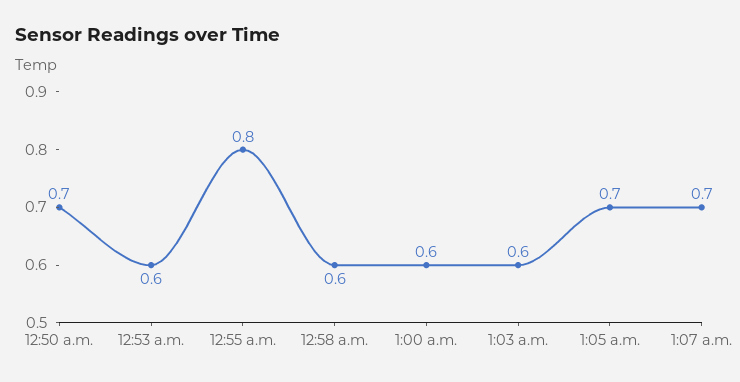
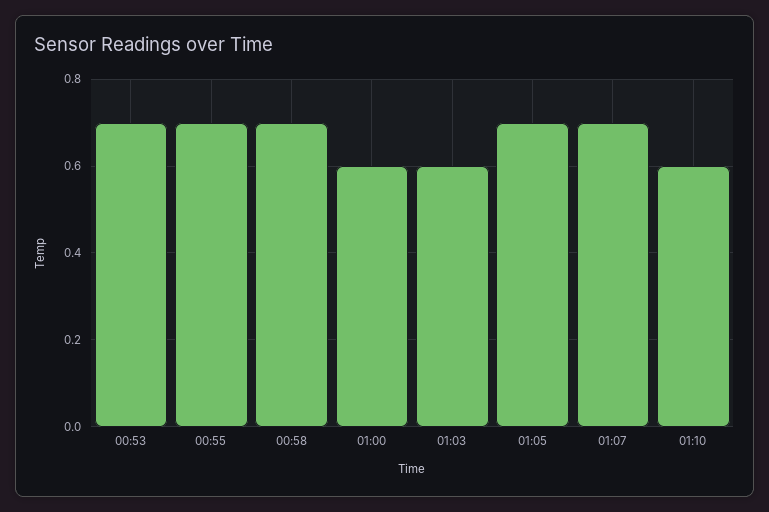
12:50 a.m.: 0.7 -> none
12:53 a.m.: 0.6 -> 0.7
12:55 a.m.: 0.8 -> 0.7
12:58 a.m.: 0.6 -> 0.7
01:10: none -> 0.6

